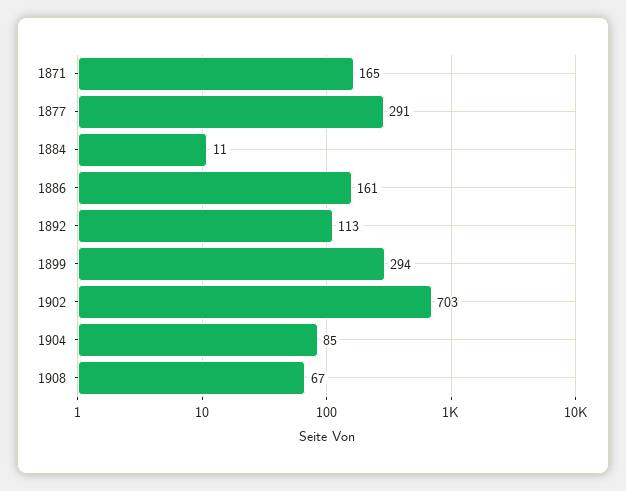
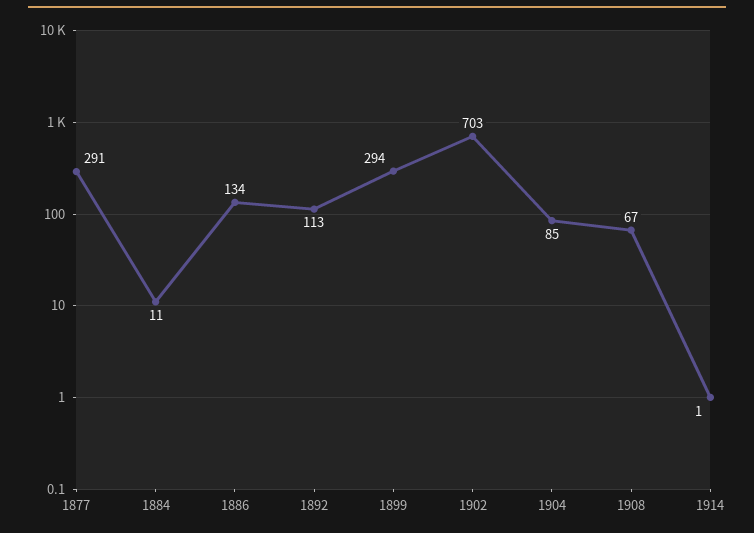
1871: 165 -> none
1886: 161 -> 134
1914: none -> 1

